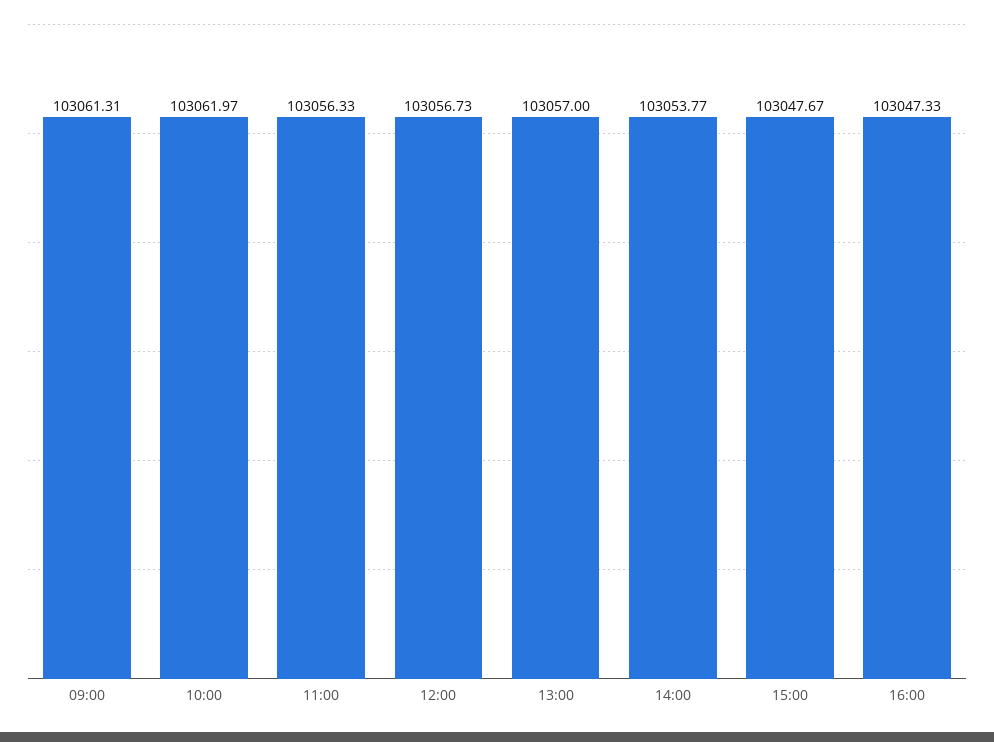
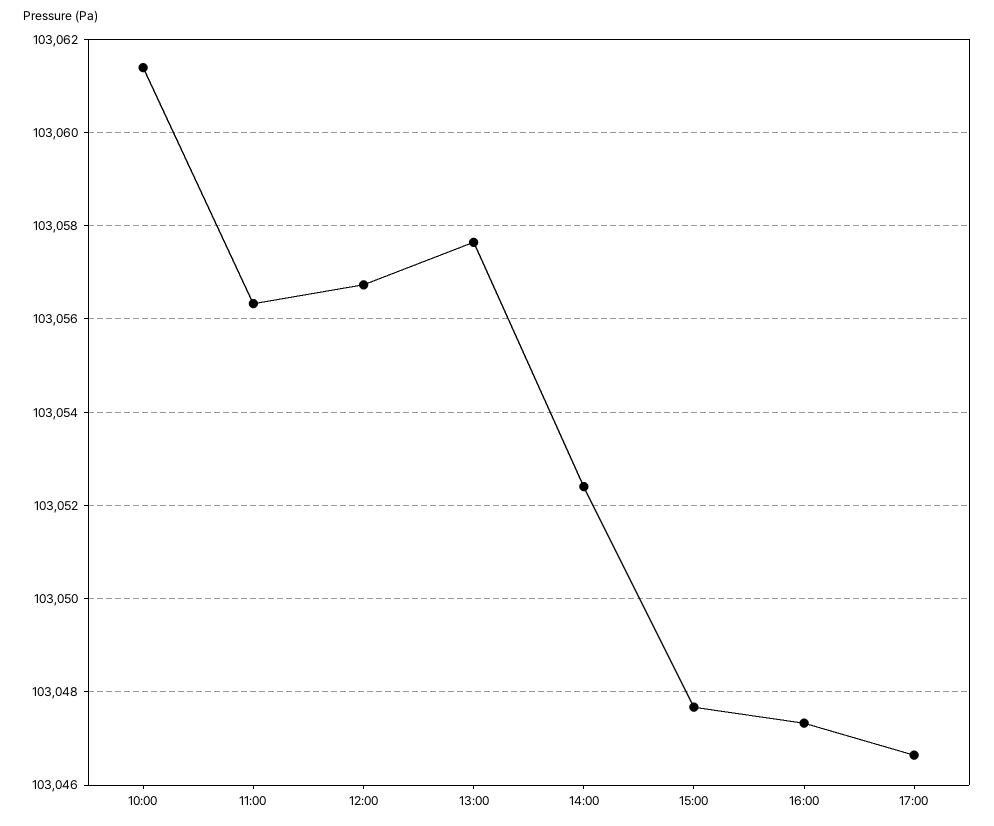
09:00: 103061.31 -> none
10:00: 103061.97 -> 103061.4
13:00: 103057 -> 103057.6
14:00: 103053.77 -> 103052.4
17:00: none -> 103046.6

